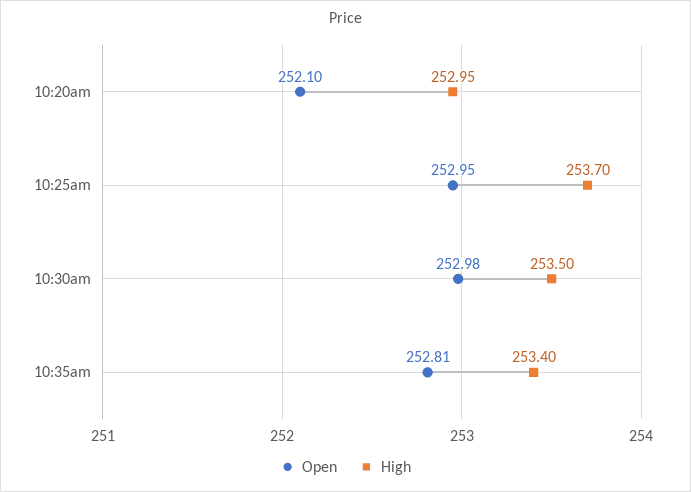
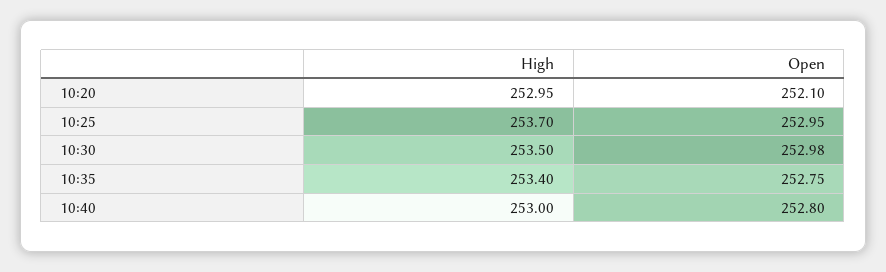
Open, 10:35am: 252.81 -> 252.75
High, 10:40: none -> 253
Open, 10:40: none -> 252.8

